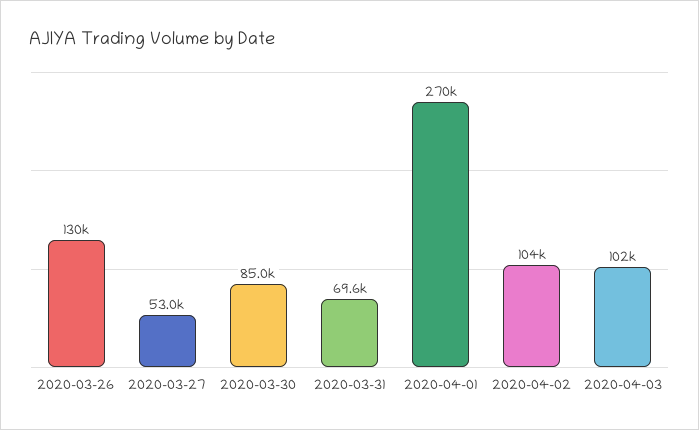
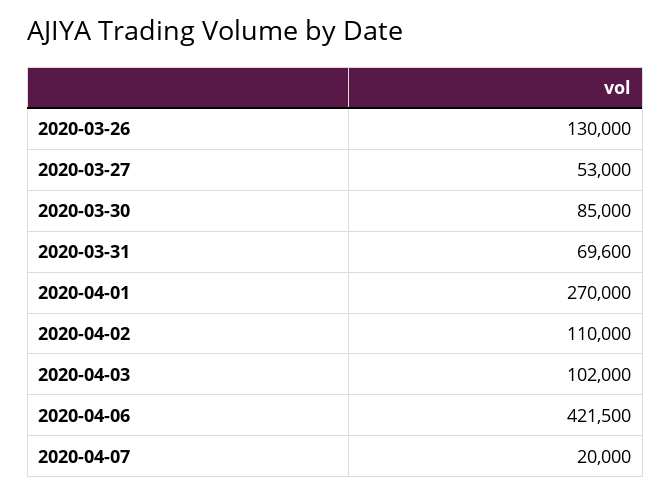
2020-04-02: 104000 -> 110000
2020-04-06: none -> 421500
2020-04-07: none -> 20000

